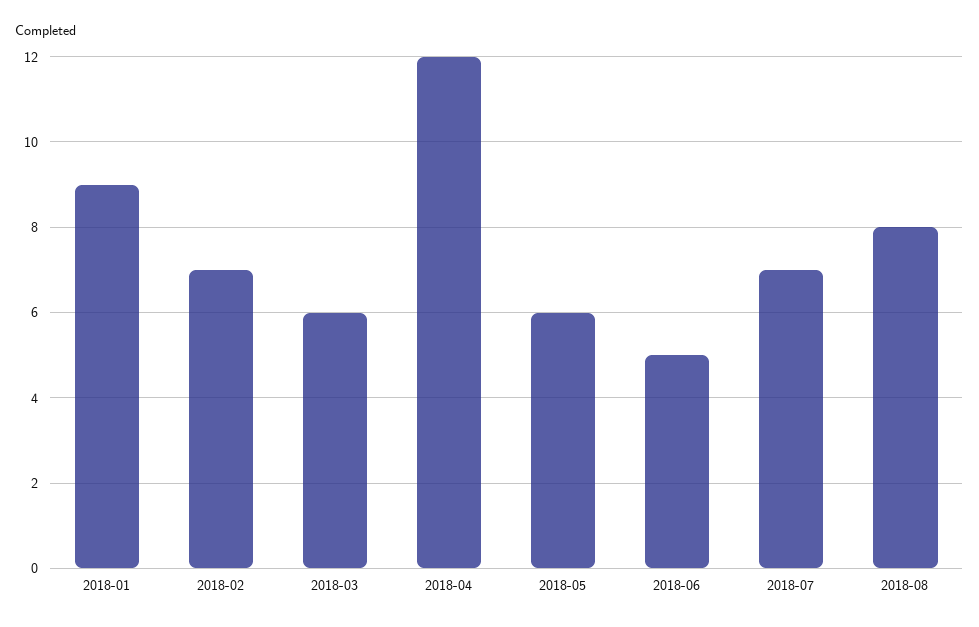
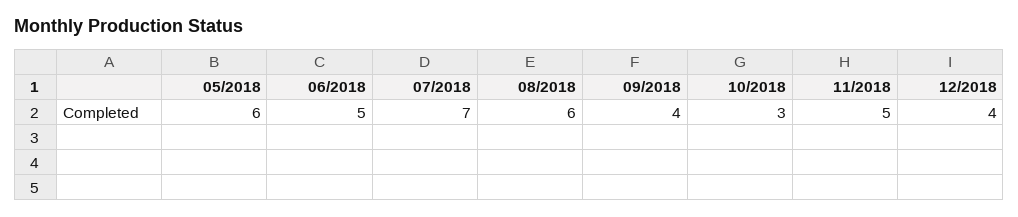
2018-01: 9 -> none
2018-02: 7 -> none
2018-03: 6 -> none
2018-04: 12 -> none
2018-08: 8 -> 6
09/2018: none -> 4
10/2018: none -> 3
11/2018: none -> 5
12/2018: none -> 4

